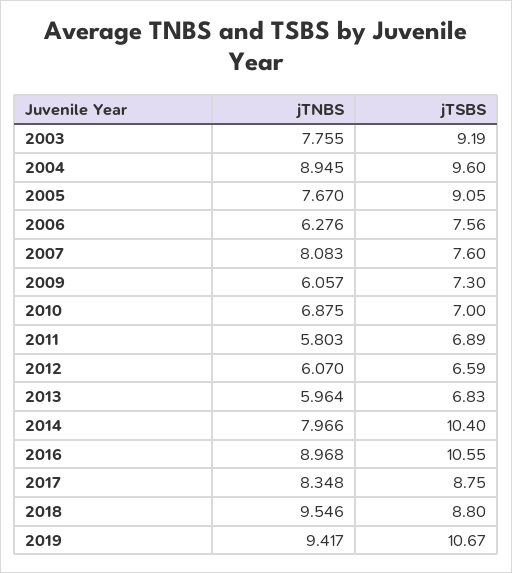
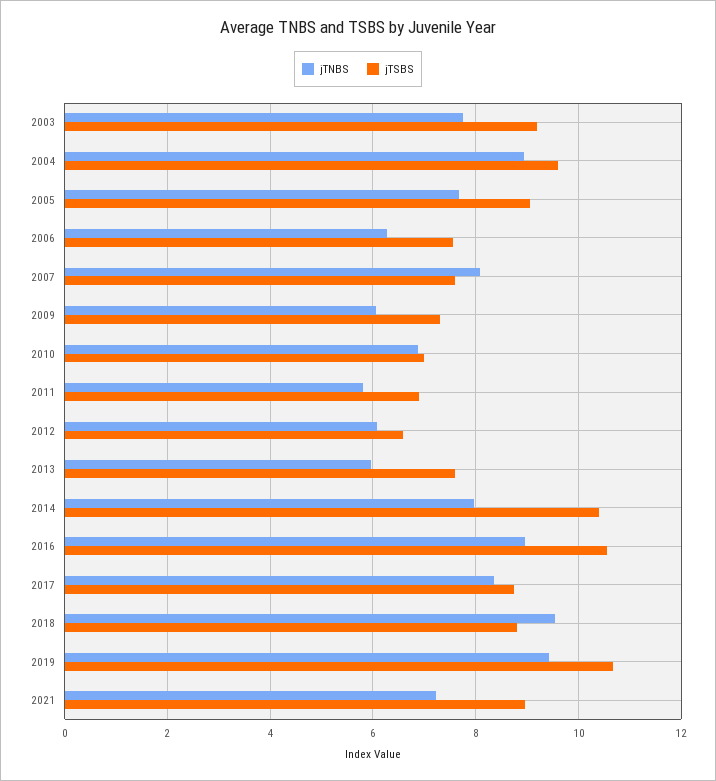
jTSBS, 2013: 6.83 -> 7.6
jTNBS, 2021: none -> 7.2
jTSBS, 2021: none -> 9

